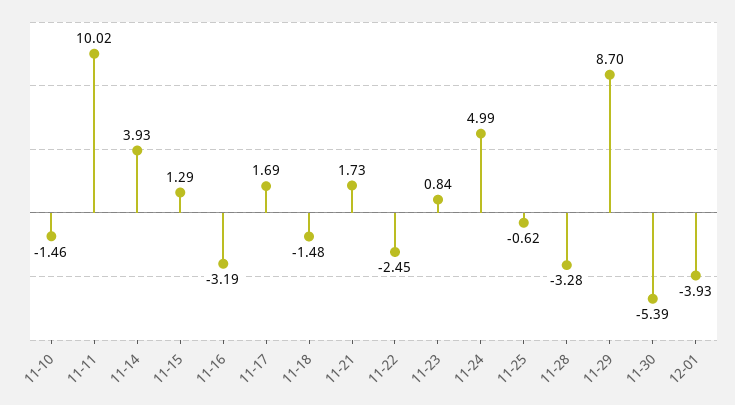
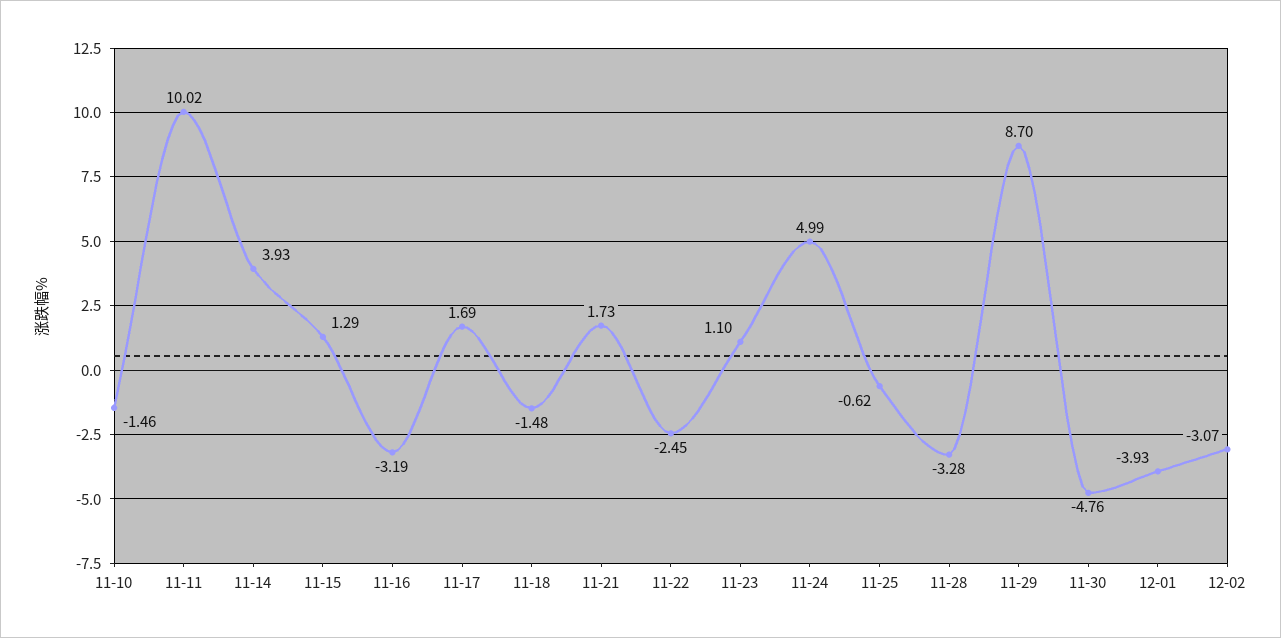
11-23: 0.84 -> 1.1
11-30: -5.39 -> -4.76
12-02: none -> -3.07

